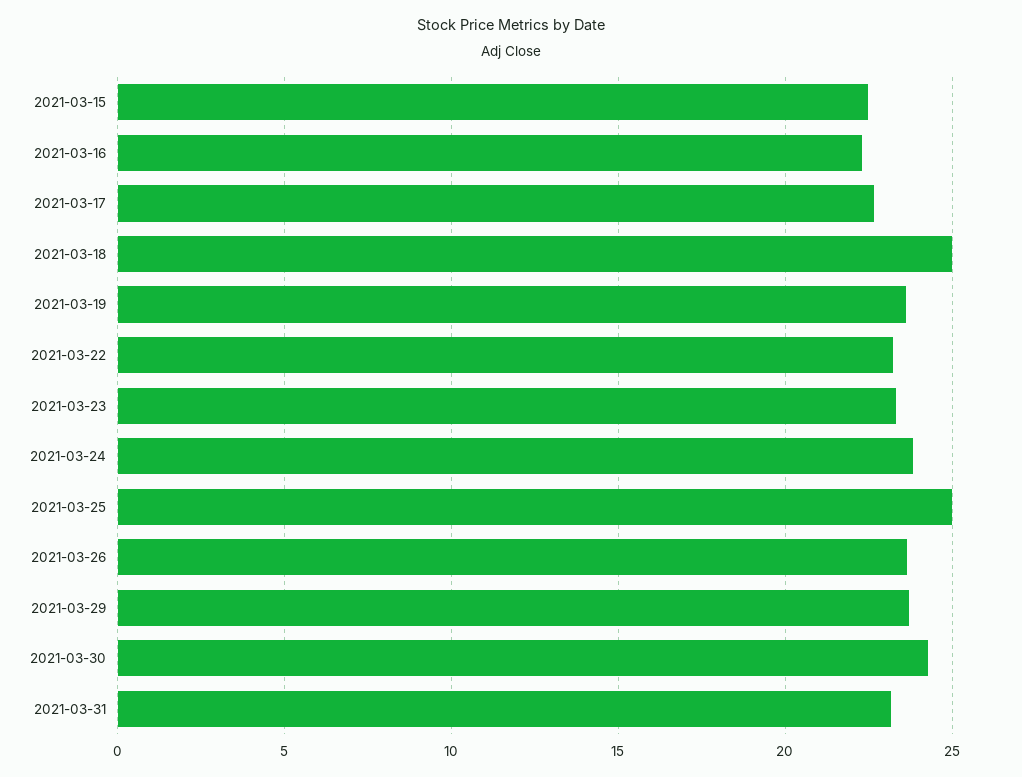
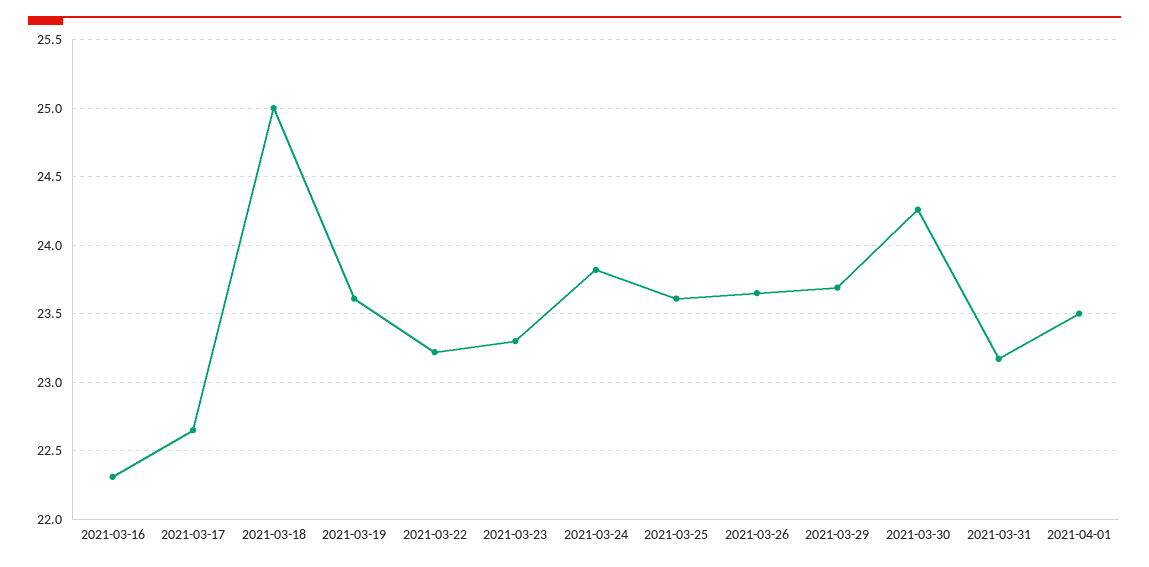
2021-03-15: 22.5 -> none
2021-03-25: 25 -> 23.6
2021-04-01: none -> 23.5

